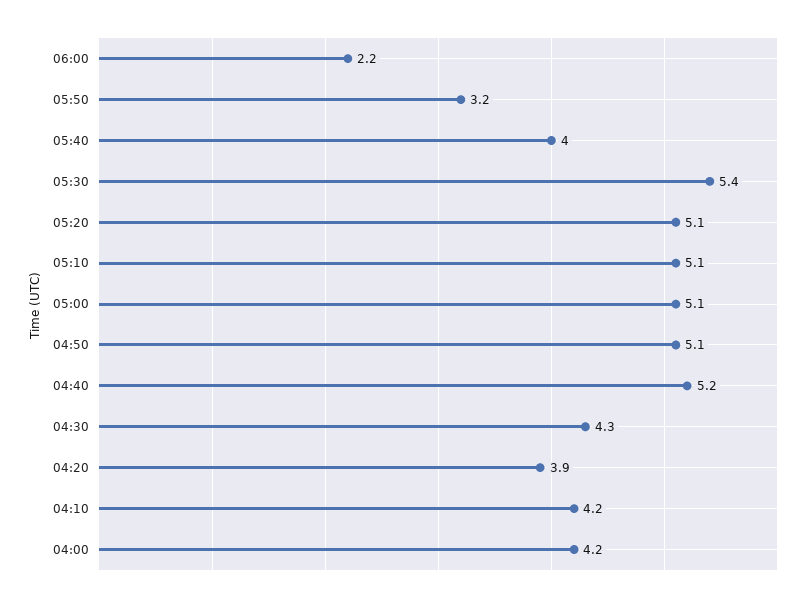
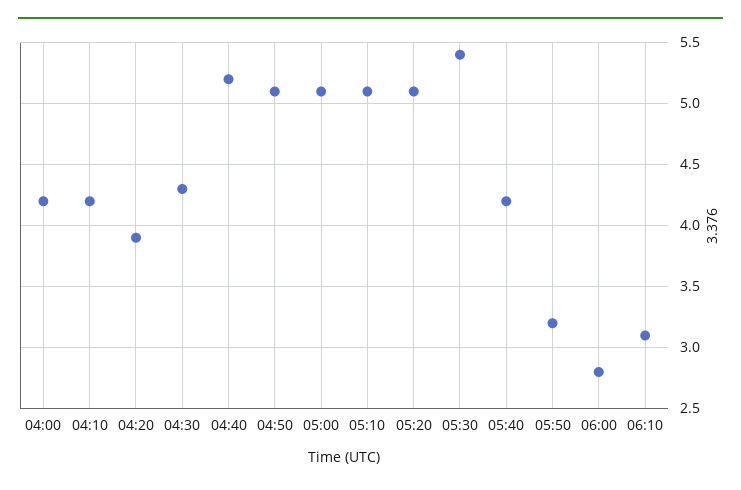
06:00: 2.2 -> 2.8
05:40: 4 -> 4.2
06:10: none -> 3.1

